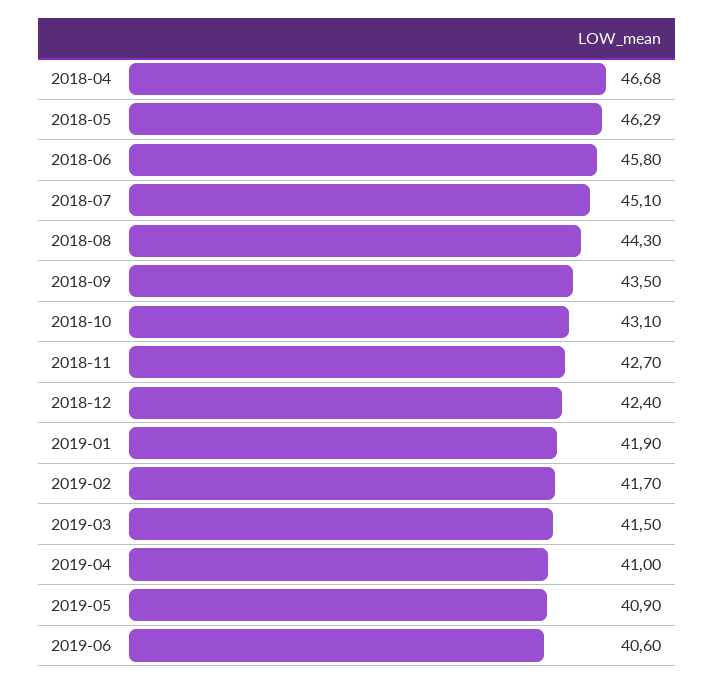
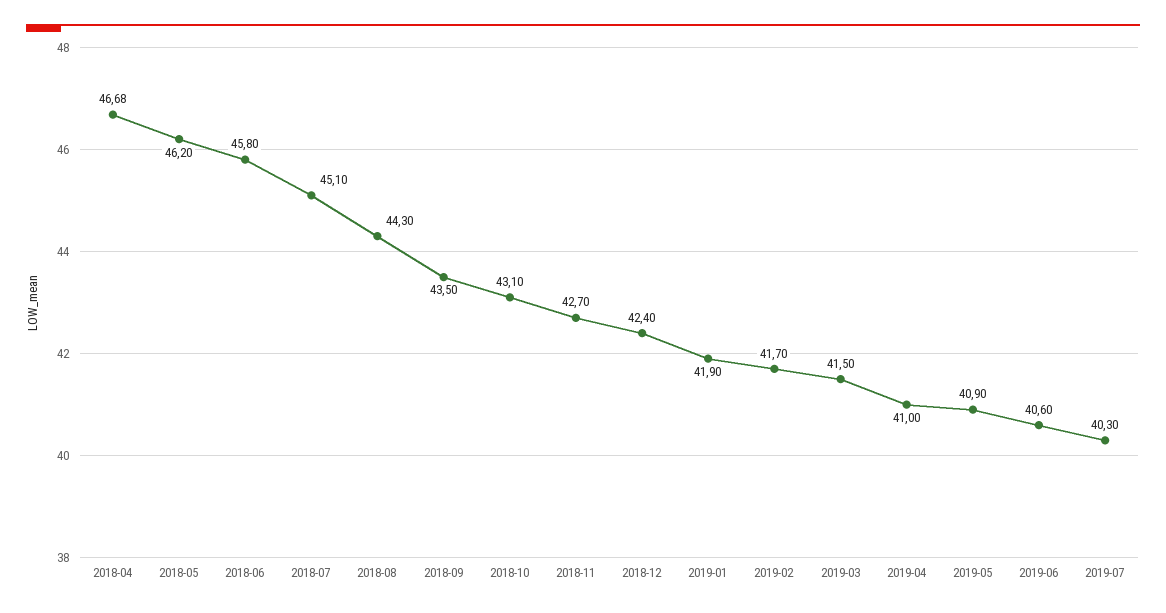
2018-05: 46.29 -> 46.2
2019-07: none -> 40.3

